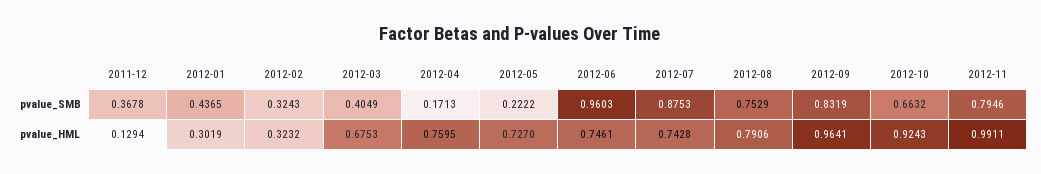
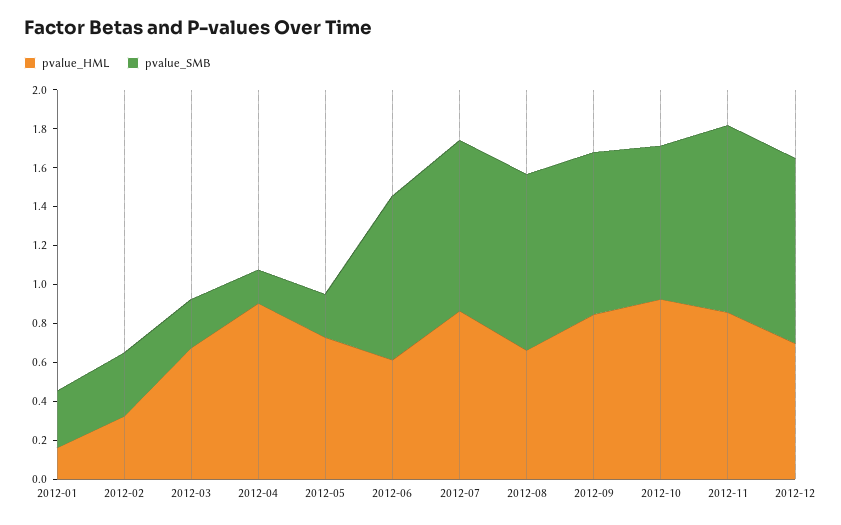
pvalue_SMB, 2011-12: 0.3678 -> none
pvalue_SMB, 2012-01: 0.4365 -> 0.3
pvalue_SMB, 2012-03: 0.4049 -> 0.25
pvalue_SMB, 2012-06: 0.9603 -> 0.85
pvalue_SMB, 2012-08: 0.7529 -> 0.9
pvalue_SMB, 2012-10: 0.6632 -> 0.8
pvalue_SMB, 2012-11: 0.7946 -> 0.95
pvalue_HML, 2011-12: 0.1294 -> none
pvalue_HML, 2012-01: 0.3019 -> 0.15
pvalue_HML, 2012-04: 0.7595 -> 0.9
pvalue_HML, 2012-06: 0.7461 -> 0.6
pvalue_HML, 2012-07: 0.7428 -> 0.85
pvalue_HML, 2012-08: 0.7906 -> 0.65
pvalue_HML, 2012-09: 0.9641 -> 0.85
pvalue_HML, 2012-11: 0.9911 -> 0.85
pvalue_HML, 2012-12: none -> 0.7
pvalue_SMB, 2012-12: none -> 0.95

